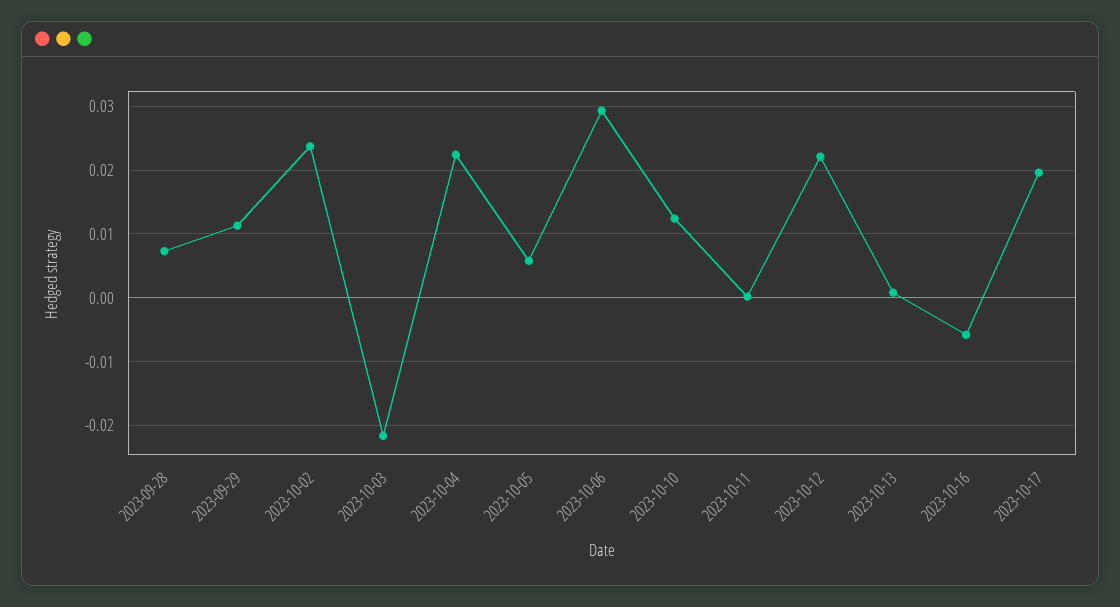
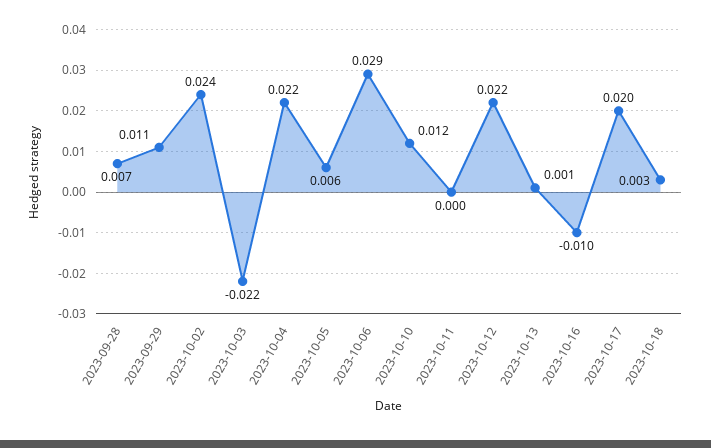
2023-10-16: -0.006 -> -0.01
2023-10-18: none -> 0.003

